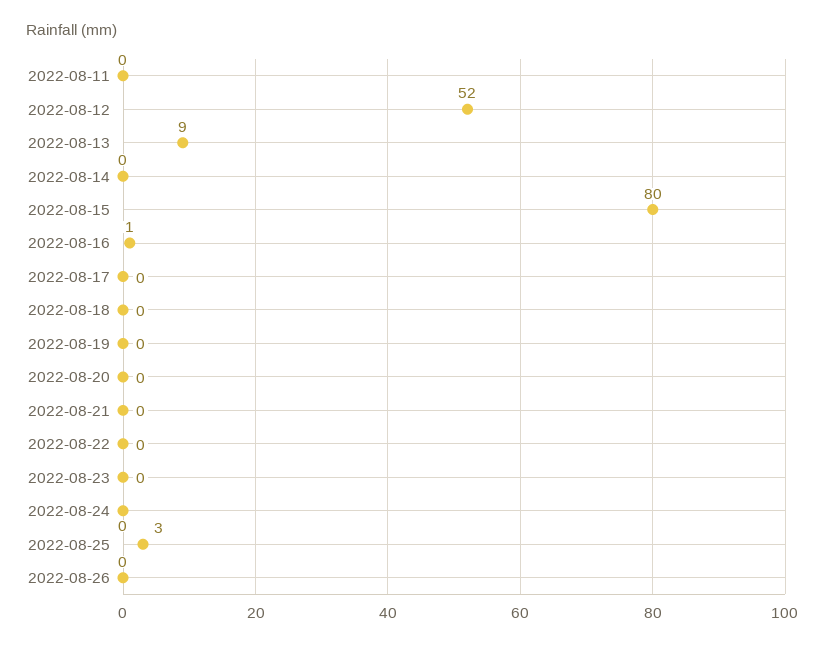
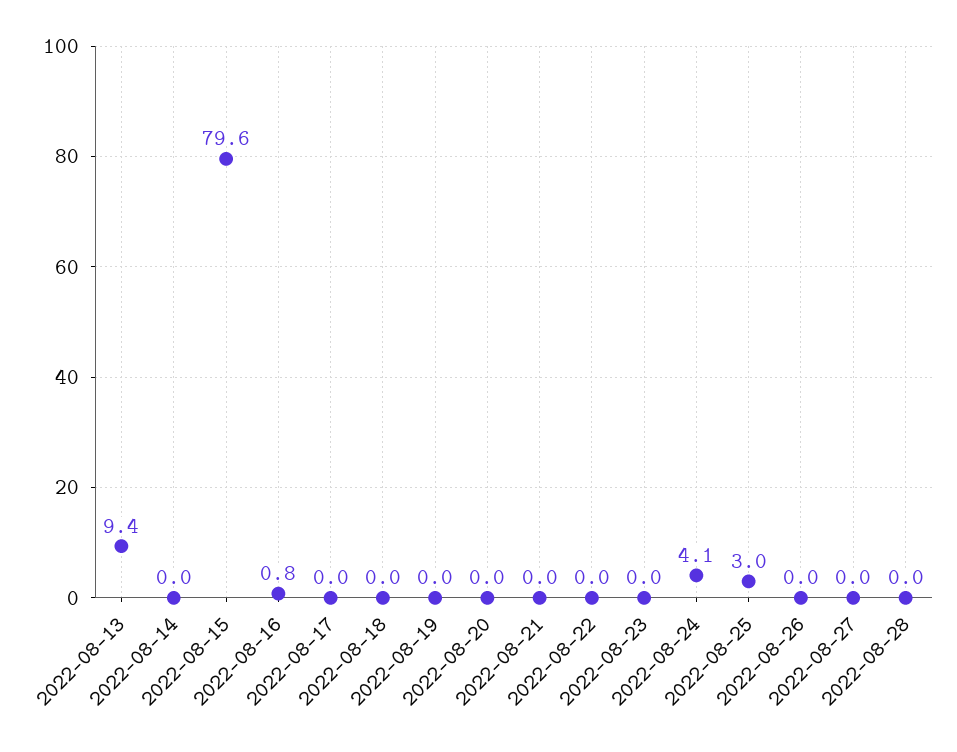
2022-08-11: 0 -> none
2022-08-12: 52 -> none
2022-08-24: 0 -> 4.1
2022-08-27: none -> 0
2022-08-28: none -> 0

